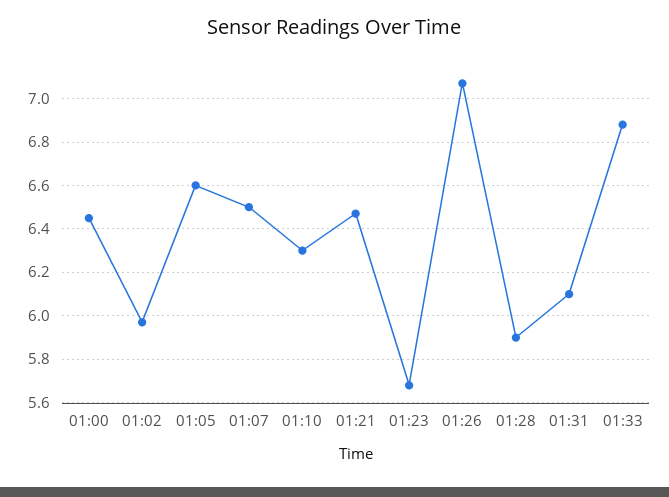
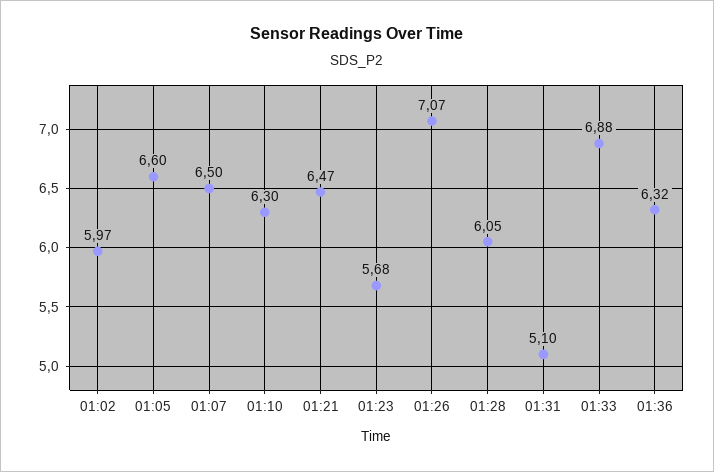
01:00: 6.45 -> none
01:28: 5.9 -> 6.05
01:31: 6.1 -> 5.1
01:36: none -> 6.32

